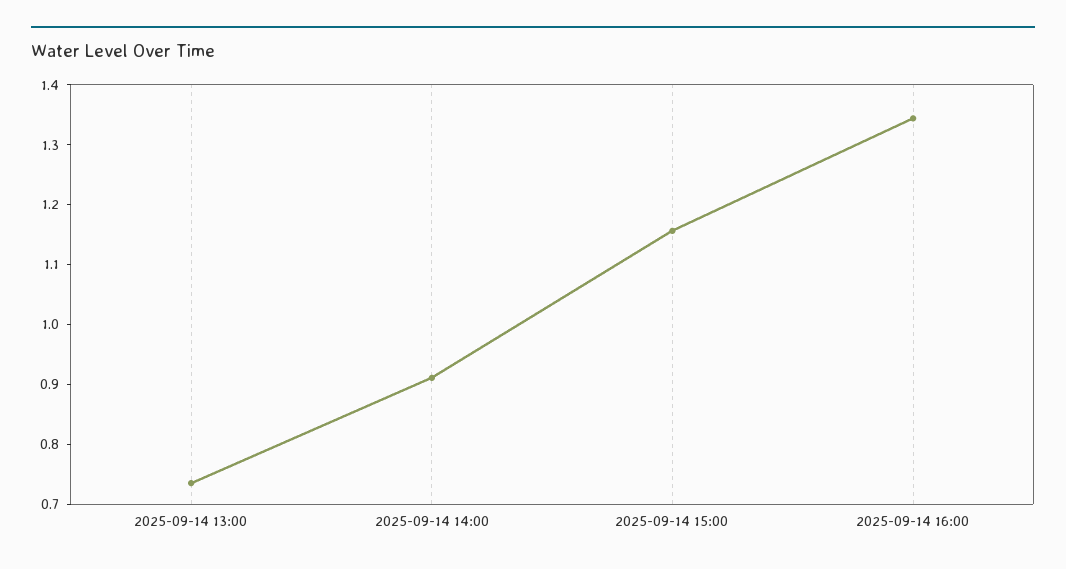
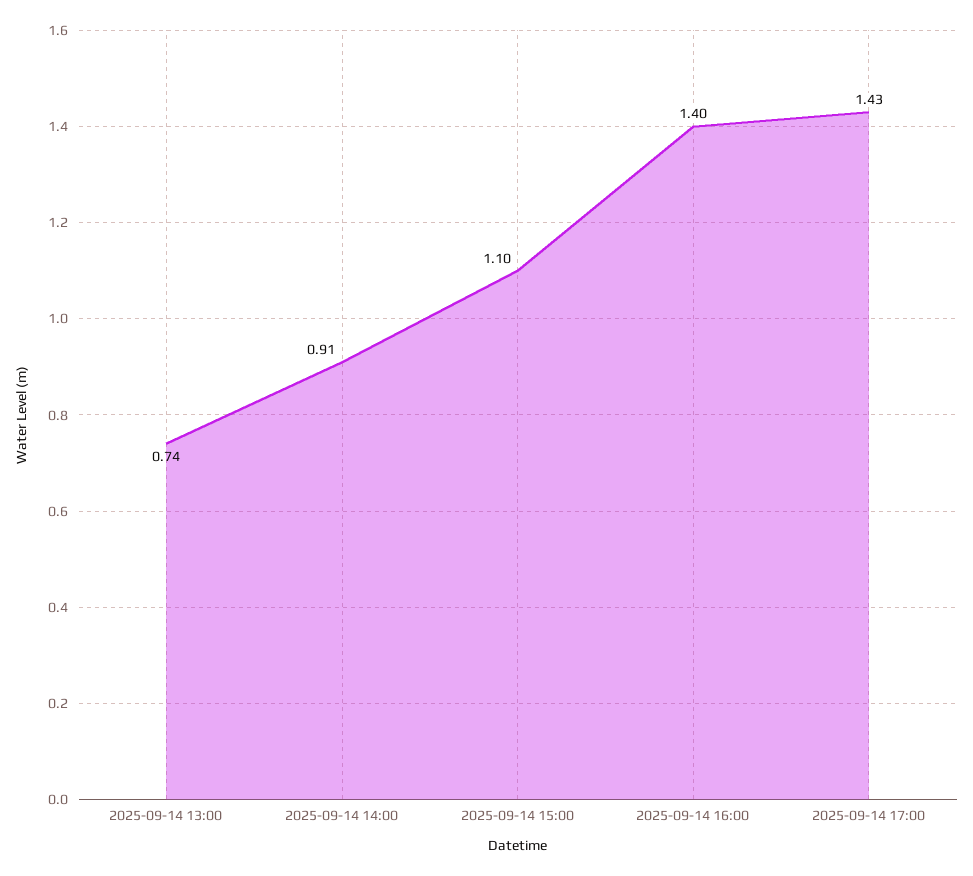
2025-09-14 15:00: 1.16 -> 1.1
2025-09-14 16:00: 1.34 -> 1.4
2025-09-14 17:00: none -> 1.43

